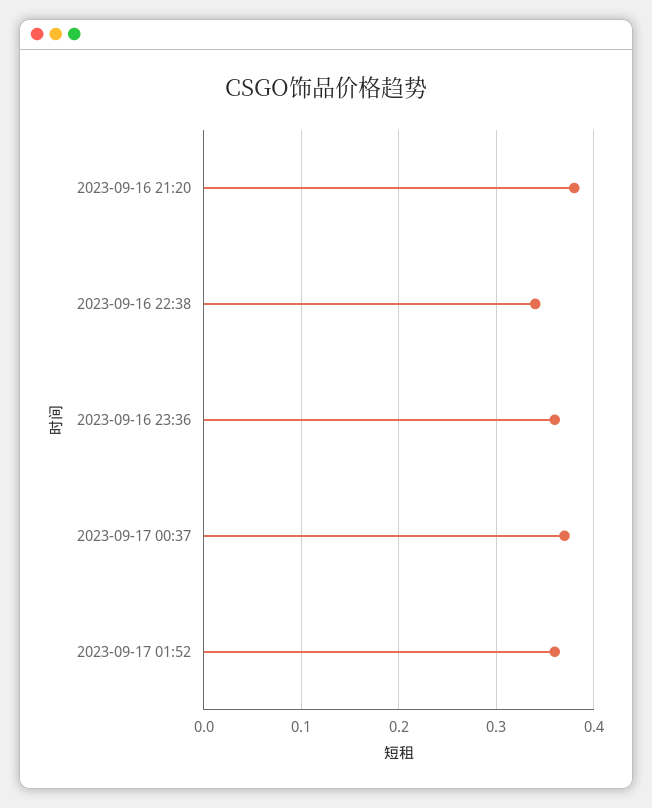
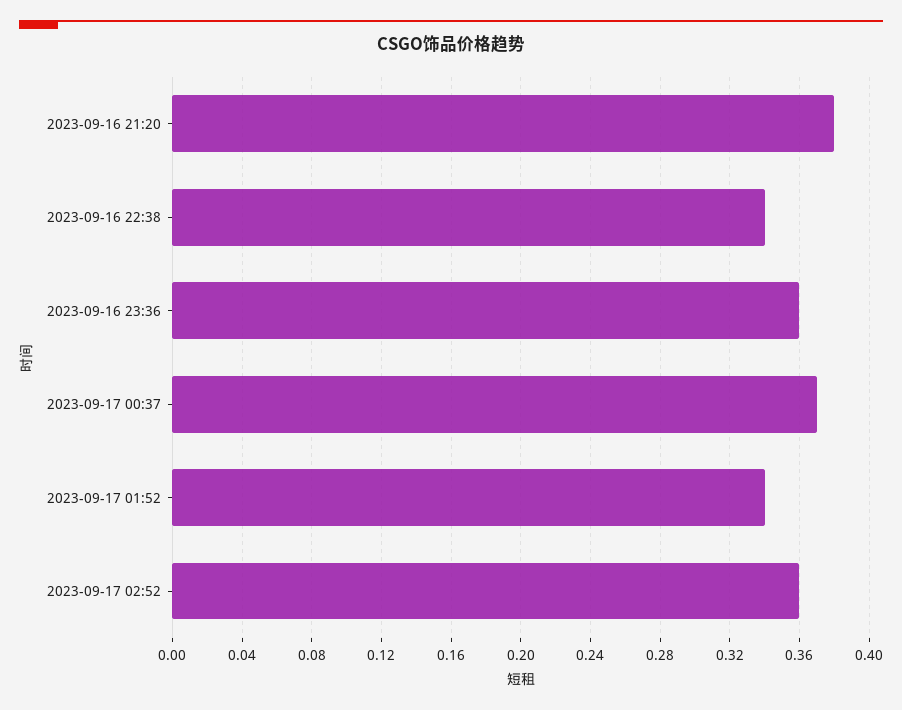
2023-09-17 01:52: 0.36 -> 0.34
2023-09-17 02:52: none -> 0.36

